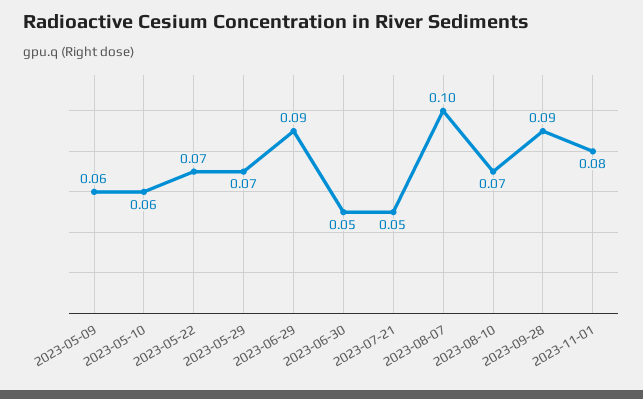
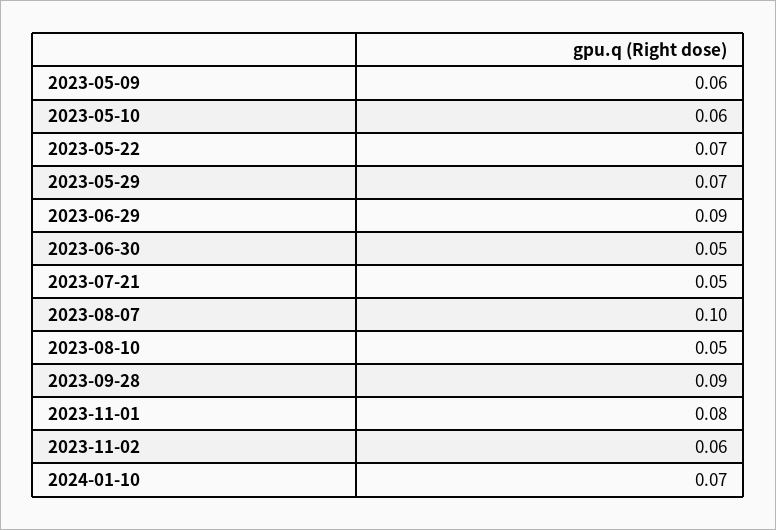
2023-08-10: 0.07 -> 0.05
2023-11-02: none -> 0.06
2024-01-10: none -> 0.07

